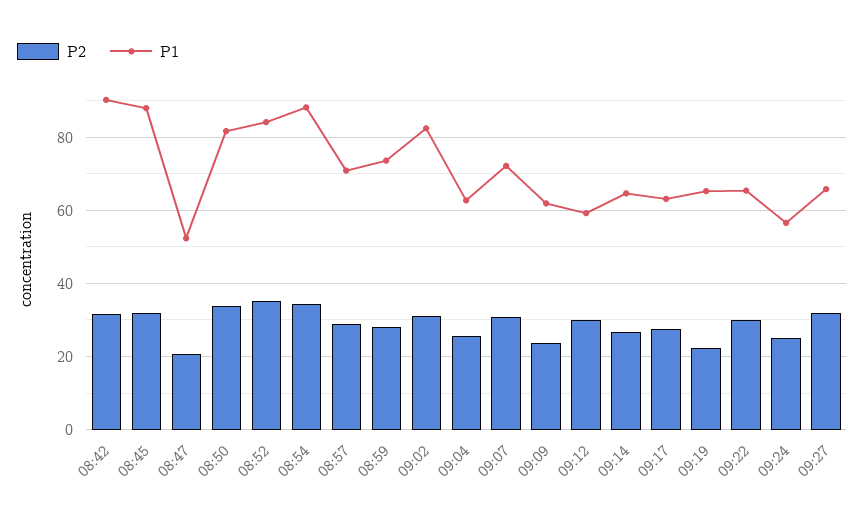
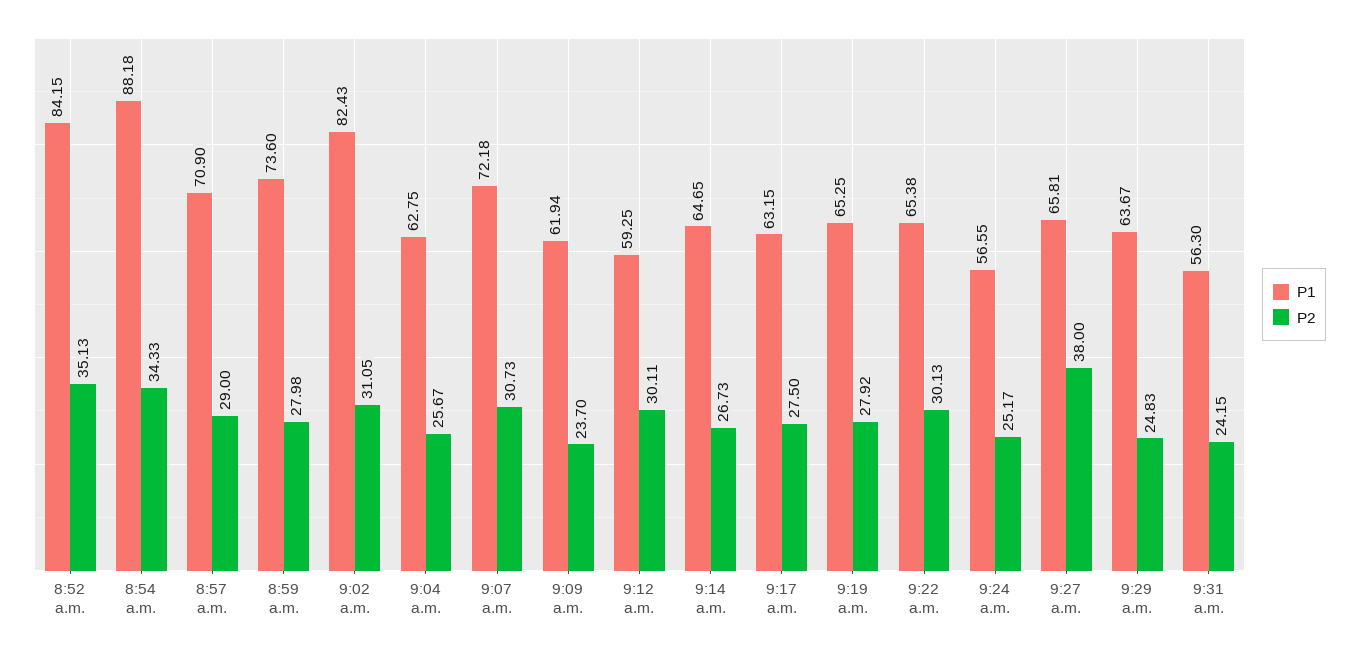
P2, 08:42: 32 -> none
P1, 08:42: 90 -> none
P2, 08:45: 32 -> none
P1, 08:45: 88 -> none
P2, 08:47: 20 -> none
P1, 08:47: 52 -> none
P2, 08:50: 34 -> none
P1, 08:50: 82 -> none
P2, 09:19: 22 -> 27.92
P2, 09:27: 32 -> 38
P1, 9:29 a.m.: none -> 63.67
P2, 9:29 a.m.: none -> 24.83
P1, 9:31 a.m.: none -> 56.3
P2, 9:31 a.m.: none -> 24.15

